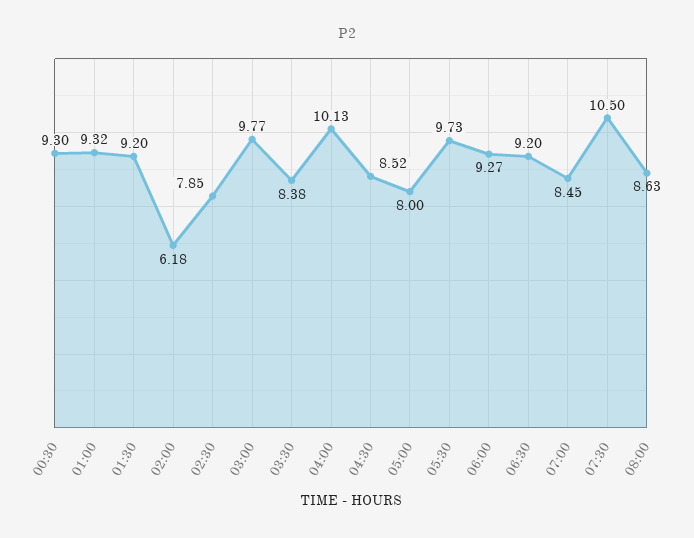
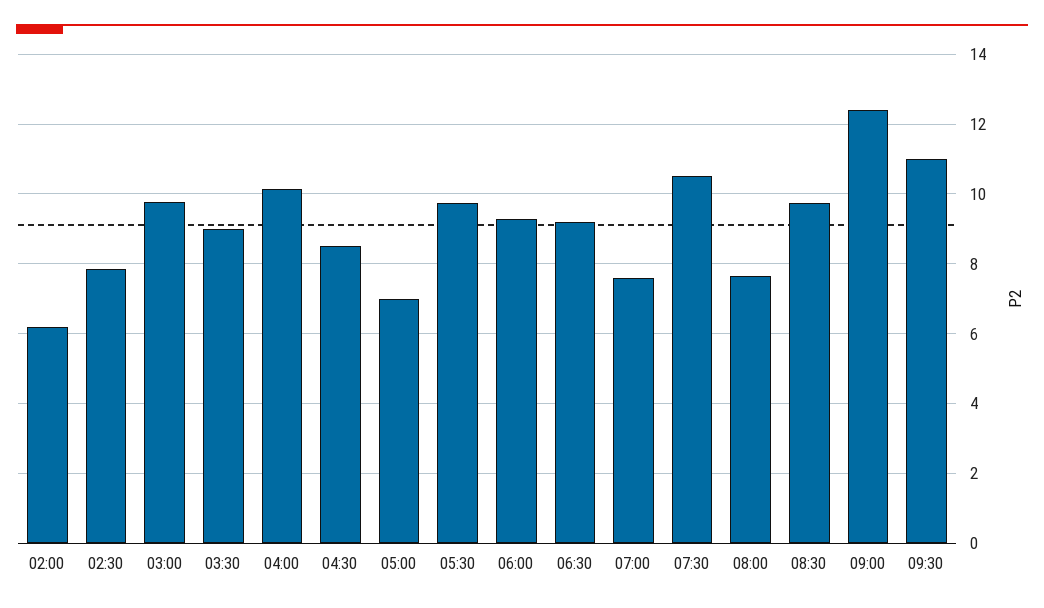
00:30: 9.3 -> none
01:00: 9.32 -> none
01:30: 9.2 -> none
03:30: 8.38 -> 9
05:00: 8 -> 7
07:00: 8.45 -> 7.6
08:00: 8.63 -> 7.6
08:30: none -> 9.8
09:00: none -> 12.4
09:30: none -> 11

